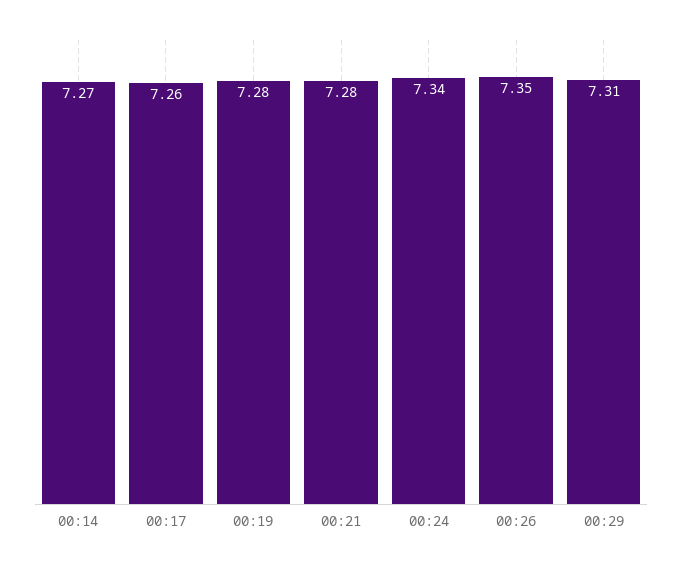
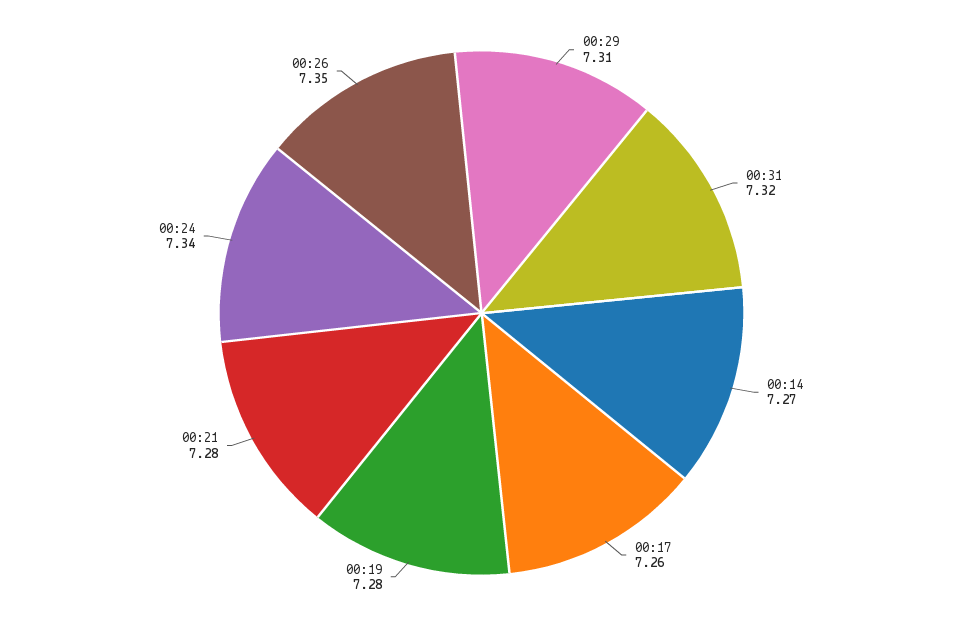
00:31: none -> 7.32

